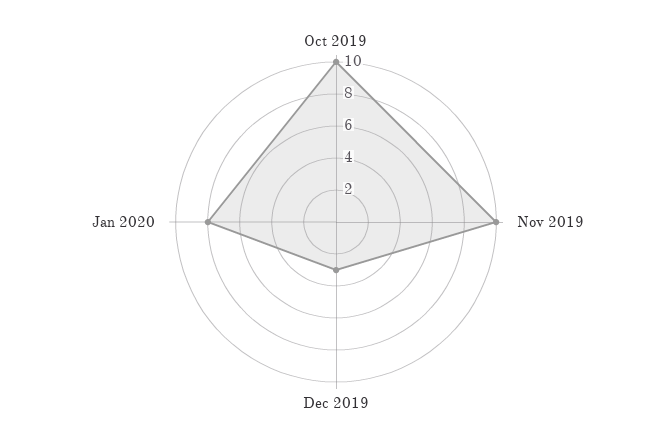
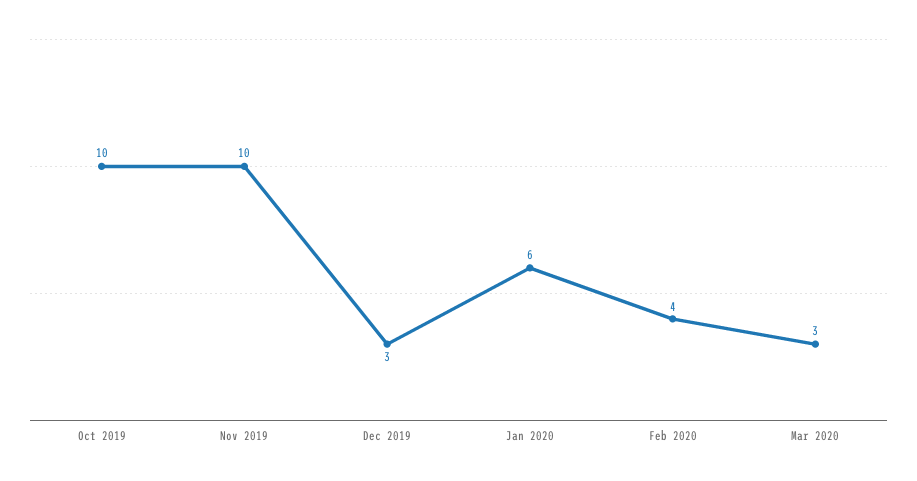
Jan 2020: 8 -> 6
Feb 2020: none -> 4
Mar 2020: none -> 3

